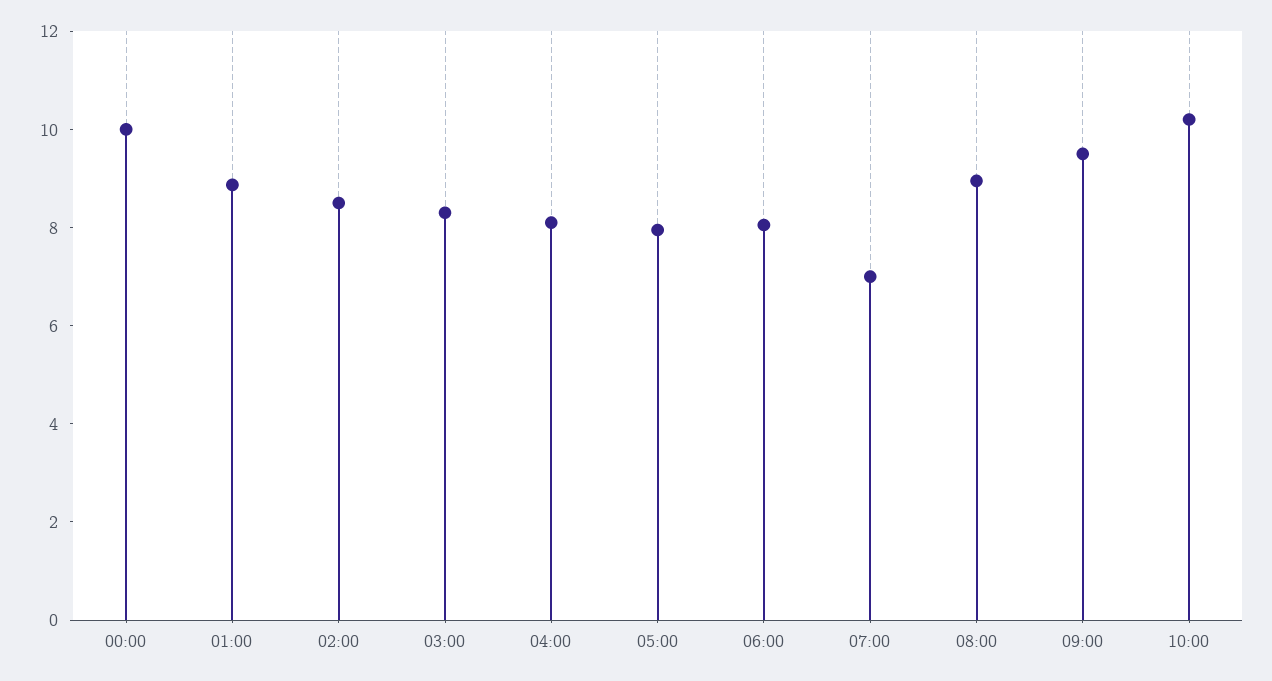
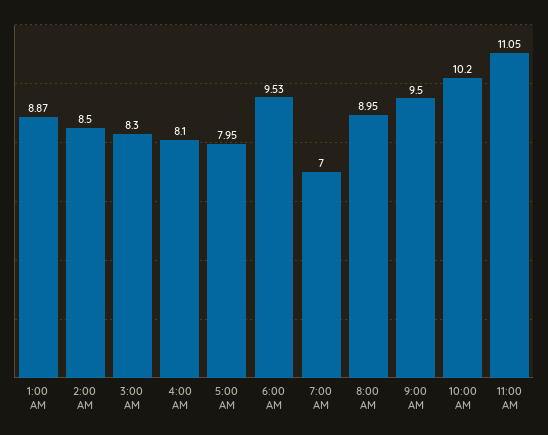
00:00: 10 -> none
06:00: 8 -> 9.53
11:00 AM: none -> 11.05

